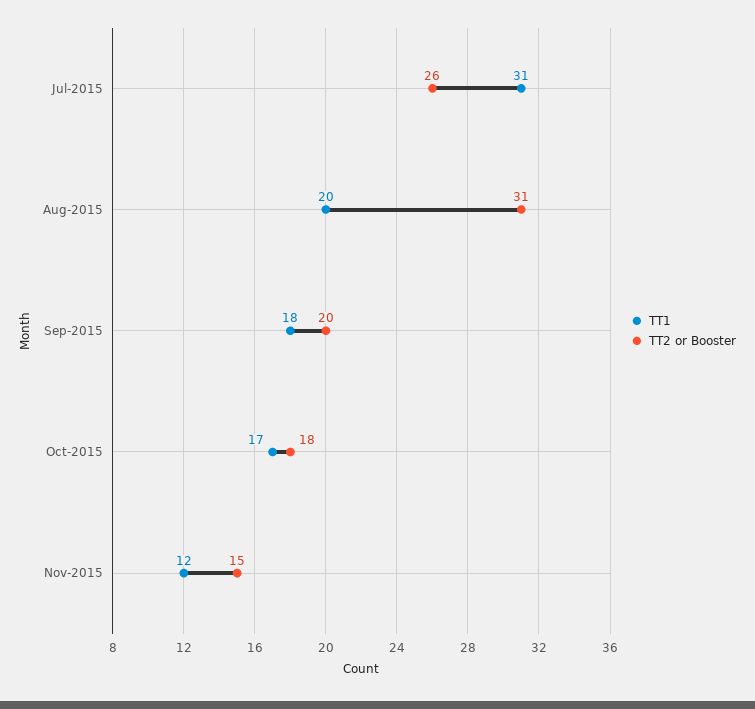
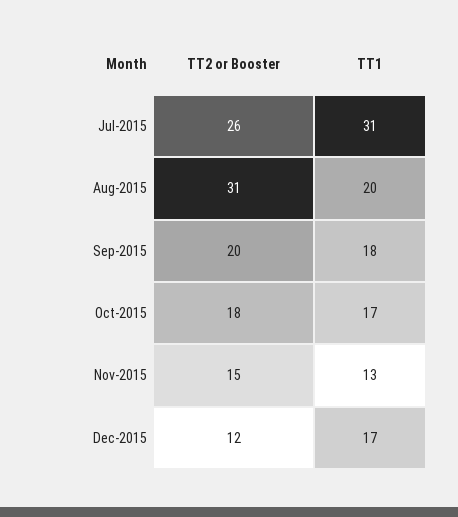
TT1, Nov-2015: 12 -> 13
TT2 or Booster, Dec-2015: none -> 12
TT1, Dec-2015: none -> 17

